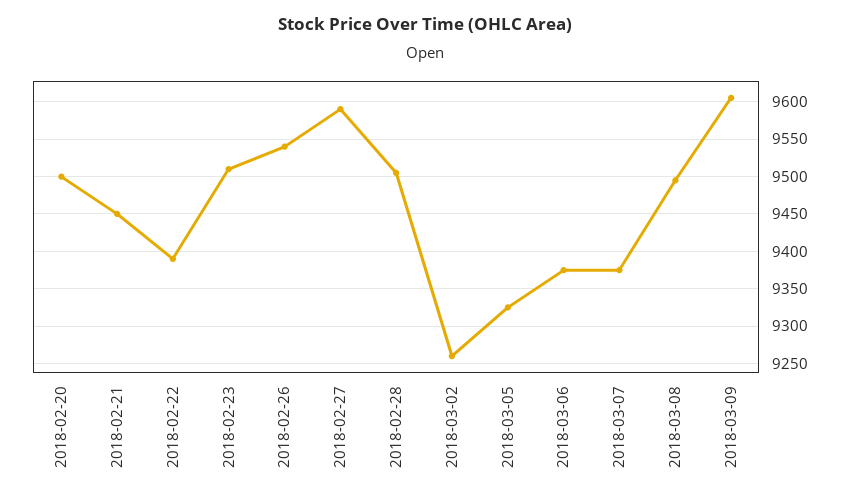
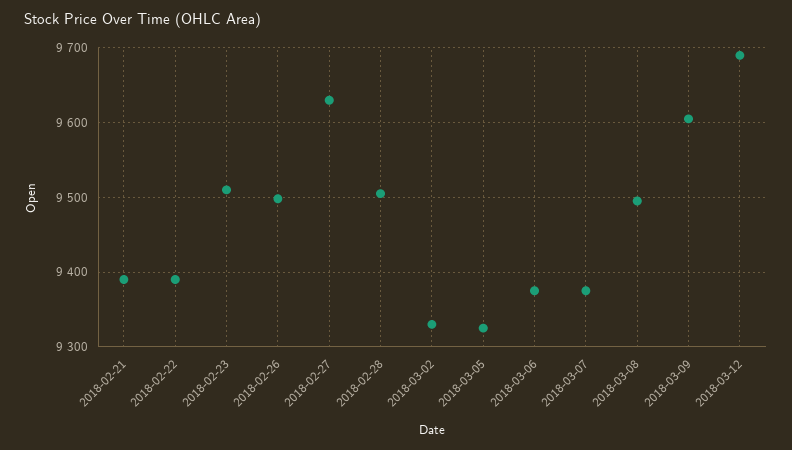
2018-02-20: 9500 -> none
2018-02-21: 9450 -> 9390
2018-02-26: 9540 -> 9500
2018-02-27: 9590 -> 9630
2018-03-02: 9260 -> 9330
2018-03-12: none -> 9690

